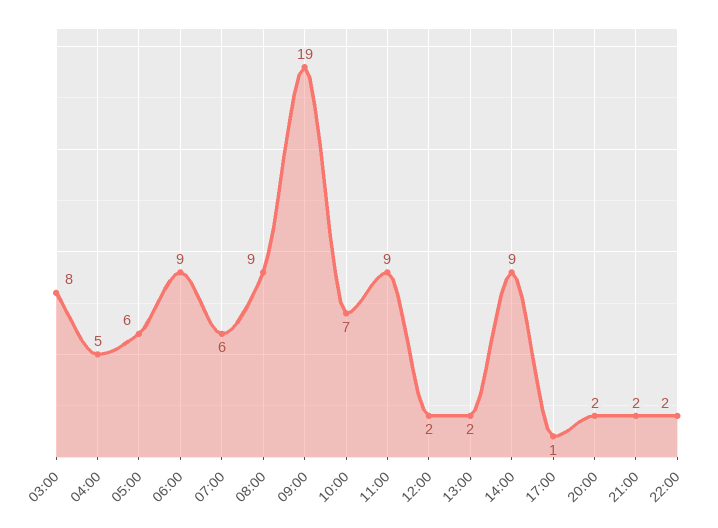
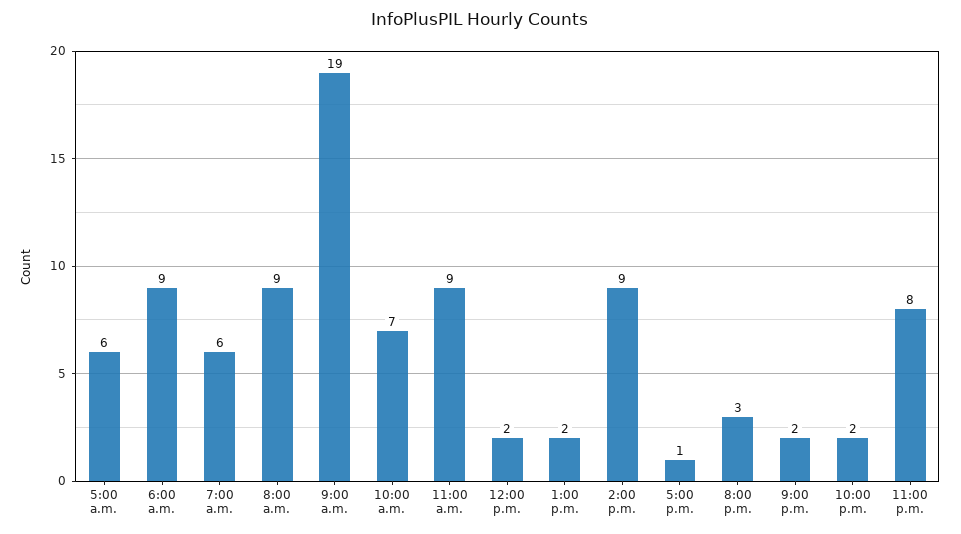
03:00: 8 -> none
04:00: 5 -> none
20:00: 2 -> 3
11:00 p.m.: none -> 8

